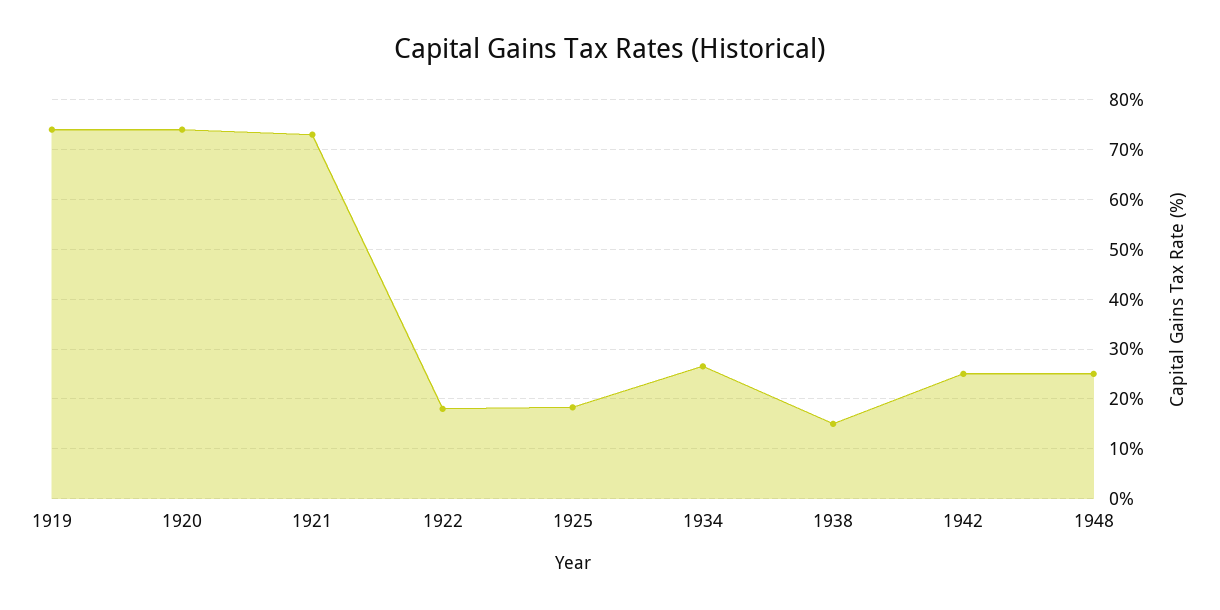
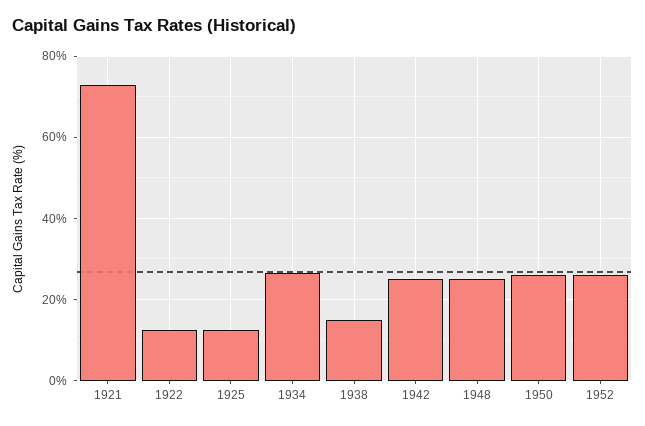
1919: 74 -> none
1920: 74 -> none
1922: 18 -> 12
1925: 18 -> 12
1950: none -> 26
1952: none -> 26

